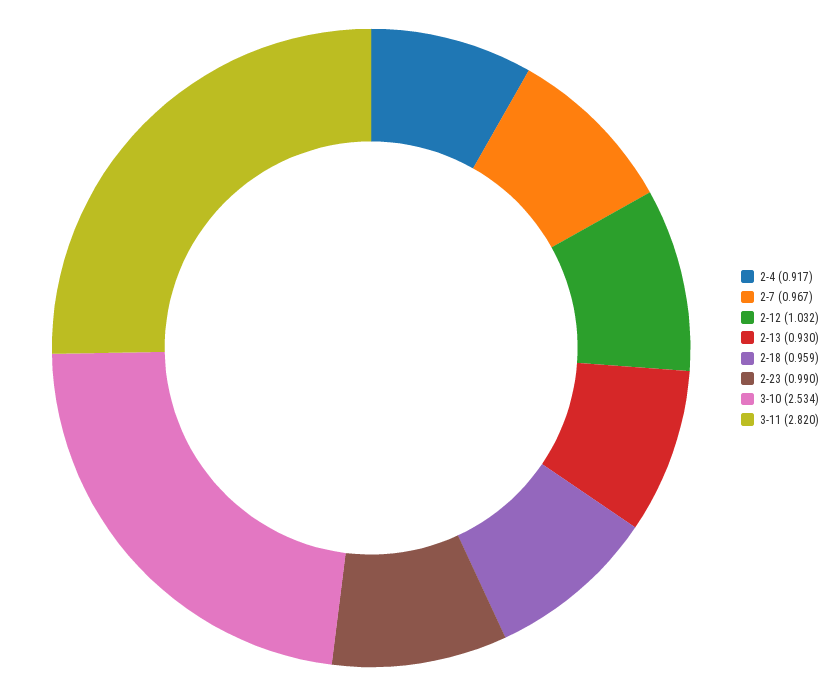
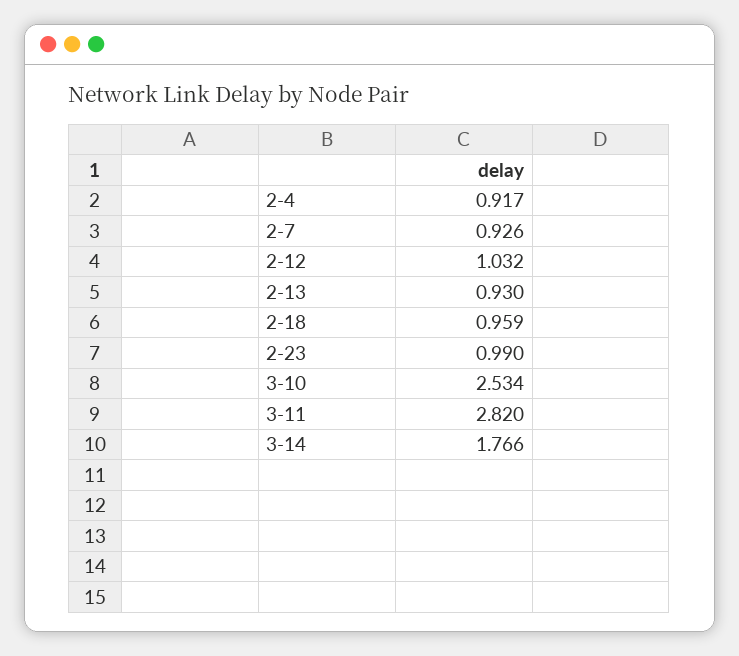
2-7: 0.967 -> 0.926
3-14: none -> 1.766

